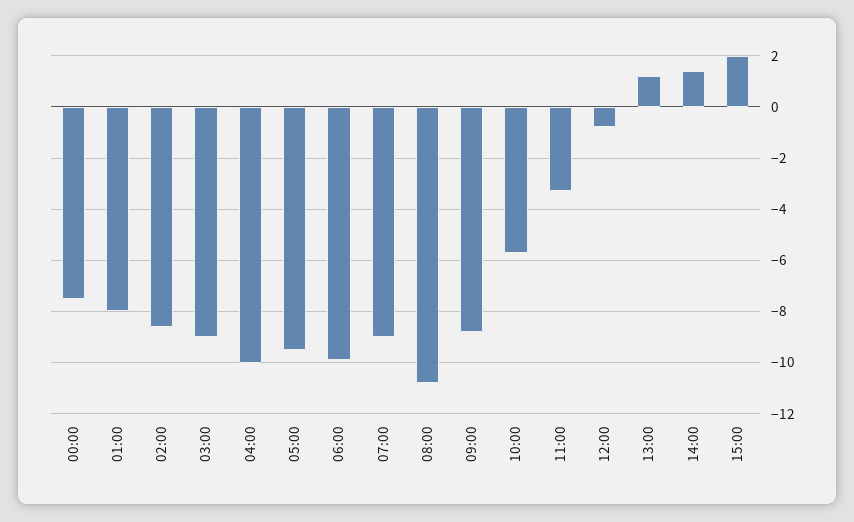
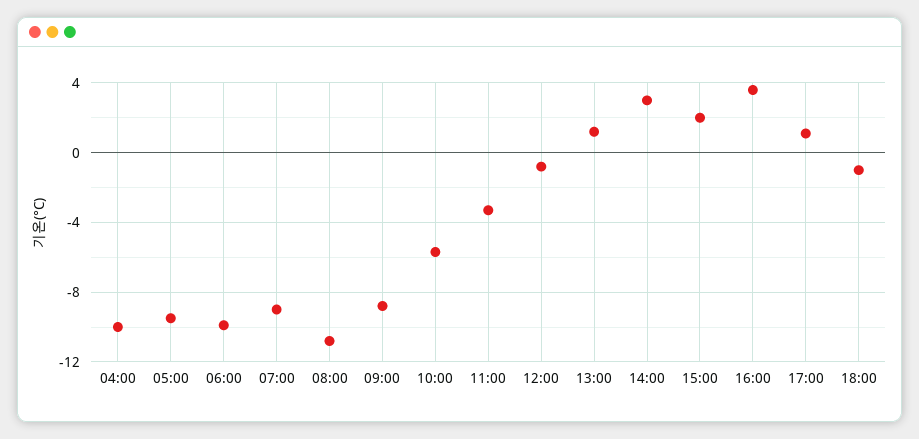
00:00: -7.5 -> none
01:00: -8 -> none
02:00: -8.5 -> none
03:00: -9 -> none
14:00: 1.5 -> 3
16:00: none -> 3.5
17:00: none -> 1
18:00: none -> -1

